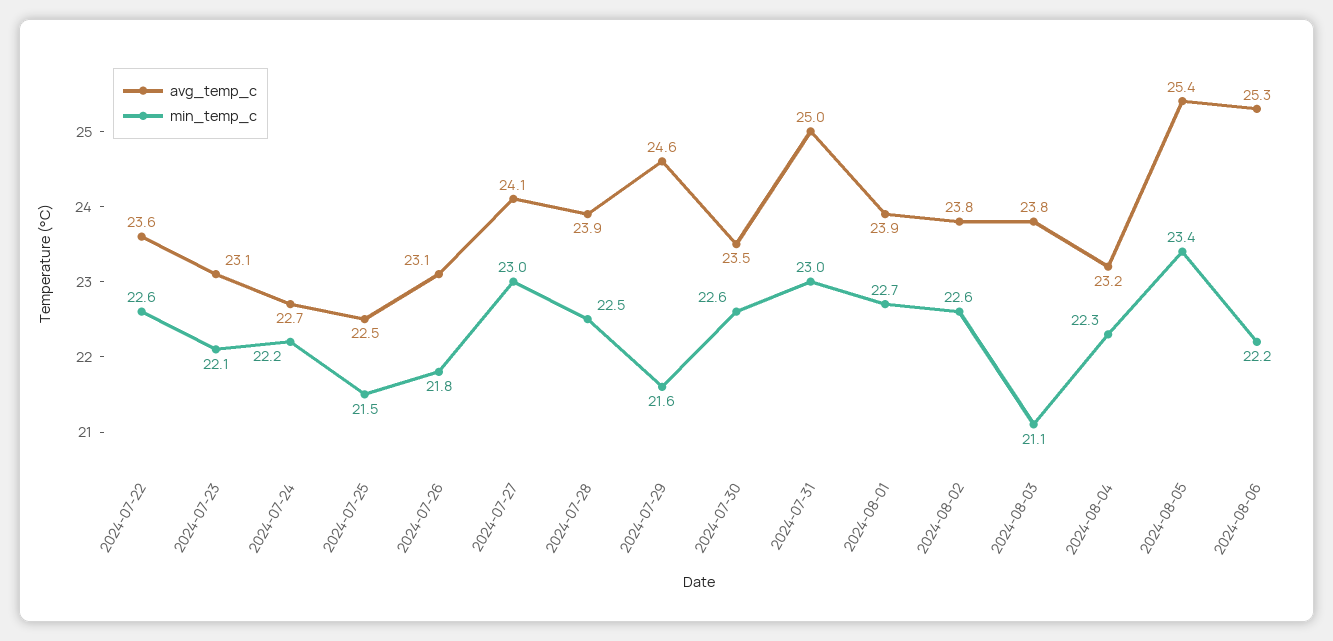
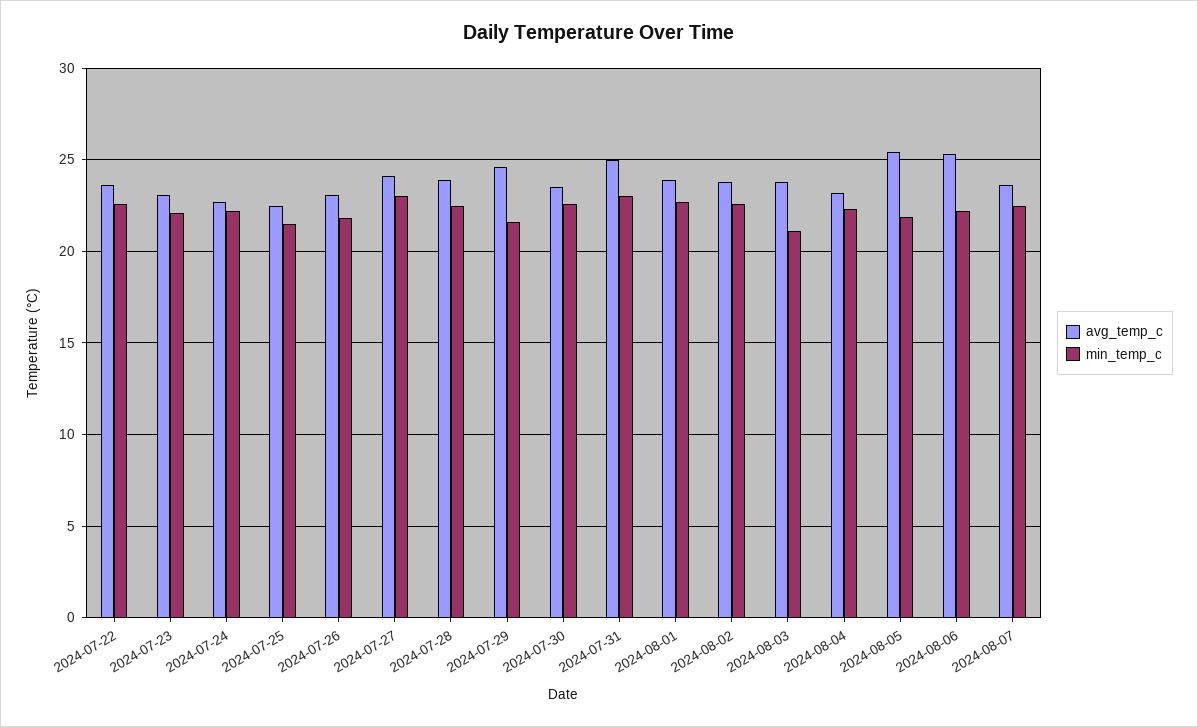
min_temp_c, 2024-08-05: 23.4 -> 22
avg_temp_c, 2024-08-07: none -> 23.5
min_temp_c, 2024-08-07: none -> 22.5

